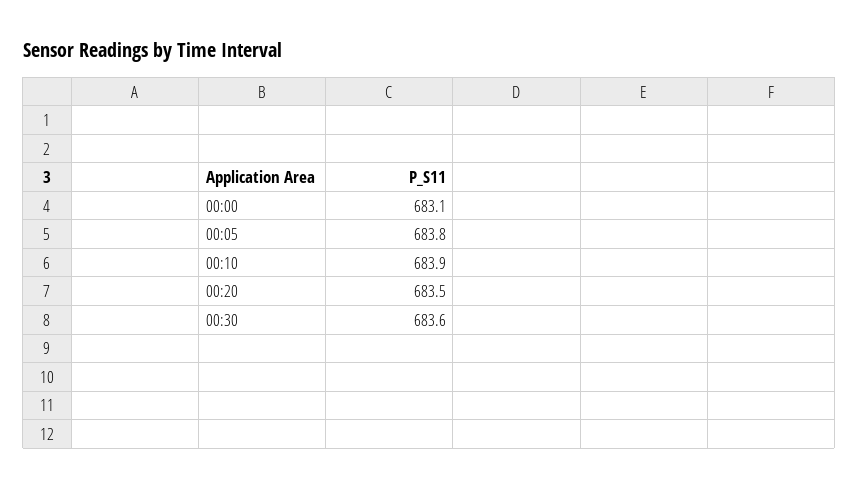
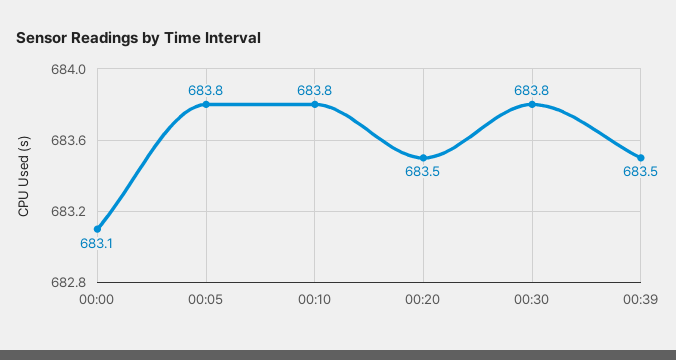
00:10: 683.9 -> 683.8
00:30: 683.6 -> 683.8
00:39: none -> 683.5

